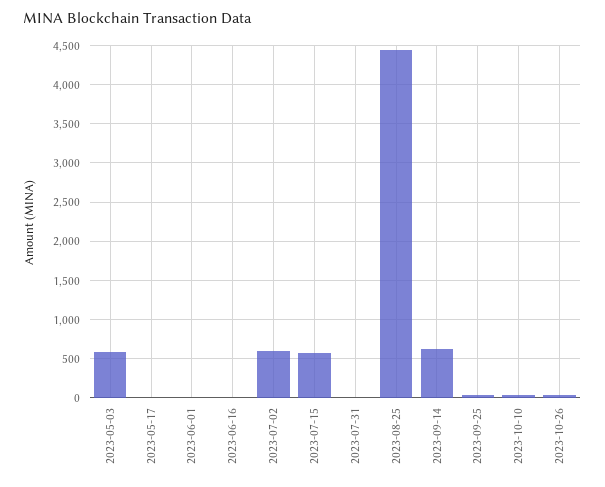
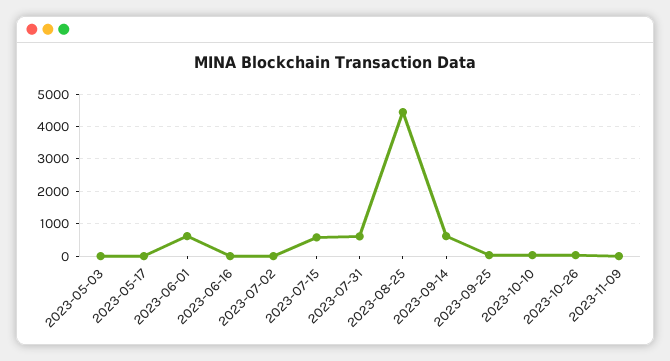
2023-05-03: 600 -> 0
2023-06-01: 0 -> 600
2023-07-02: 600 -> 0
2023-07-31: 0 -> 600
2023-11-09: none -> 0

